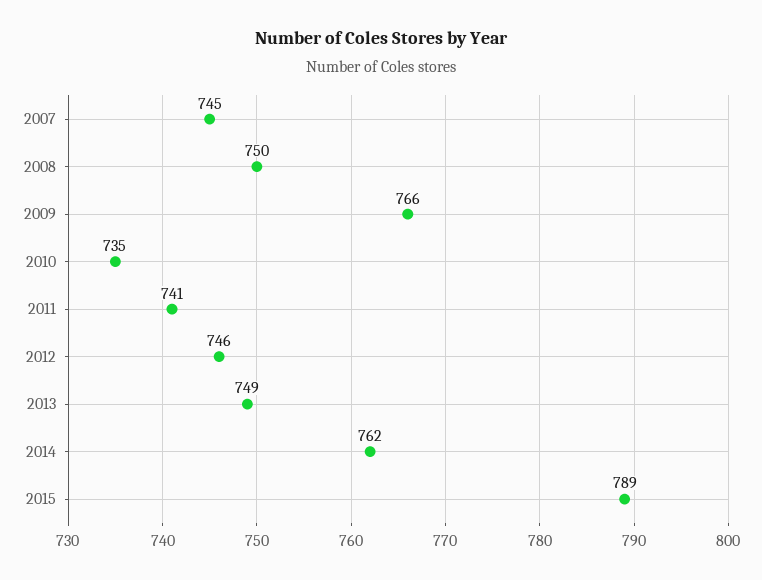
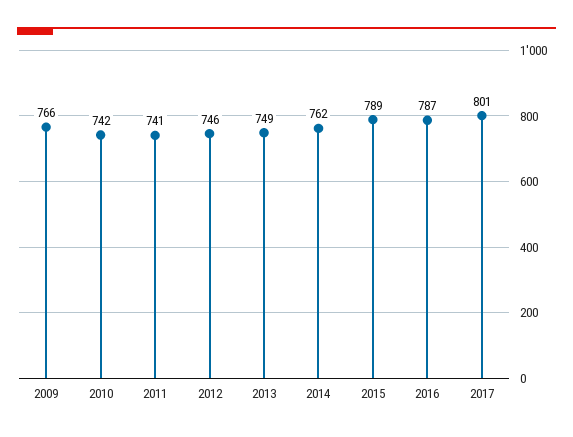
2007: 745 -> none
2008: 750 -> none
2010: 735 -> 742
2016: none -> 787
2017: none -> 801

